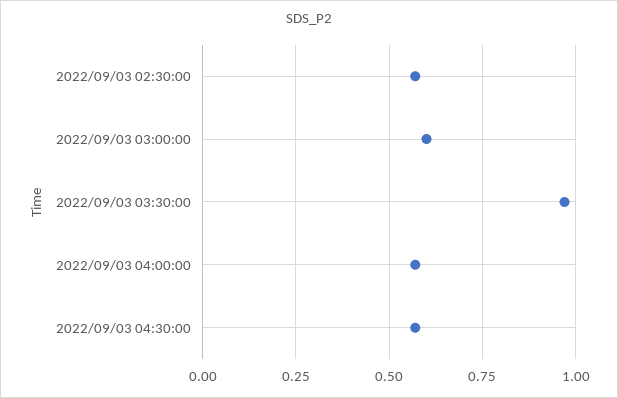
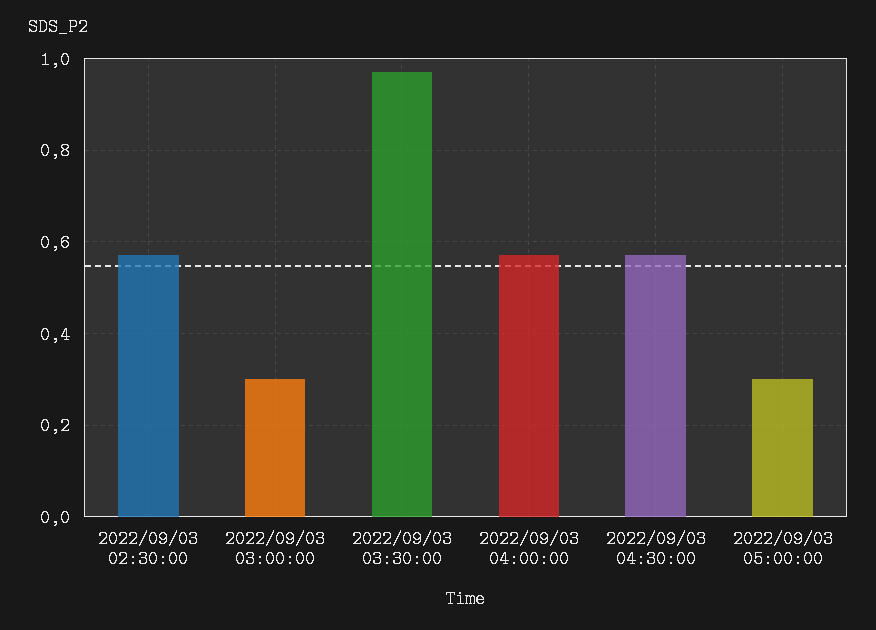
2022/09/03 03:00:00: 0.6 -> 0.3
2022/09/03 05:00:00: none -> 0.3

